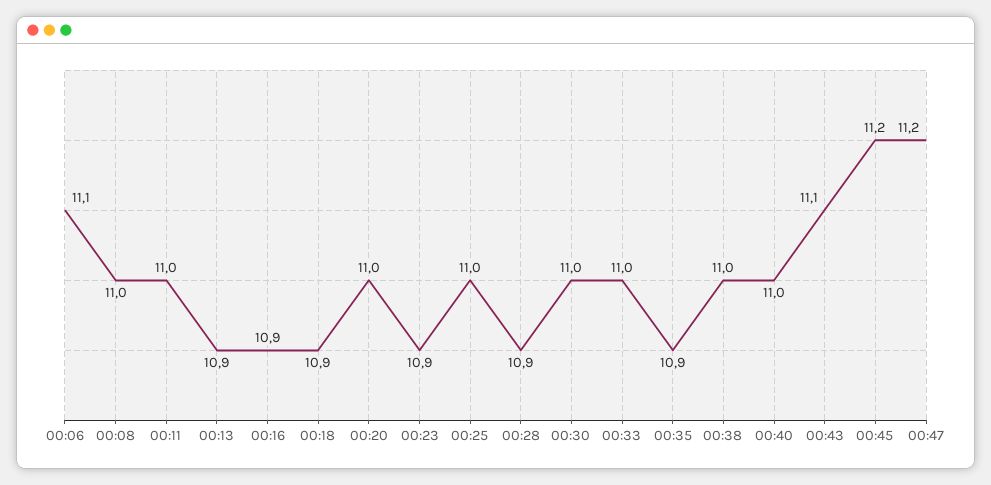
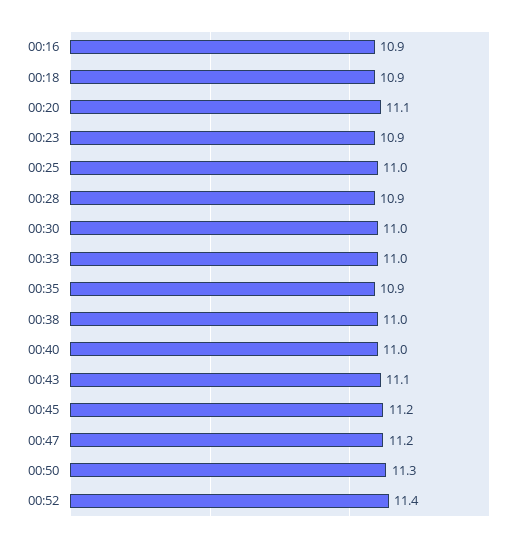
00:06: 11.1 -> none
00:08: 11 -> none
00:11: 11 -> none
00:13: 10.9 -> none
00:20: 11 -> 11.1
00:50: none -> 11.3
00:52: none -> 11.4

